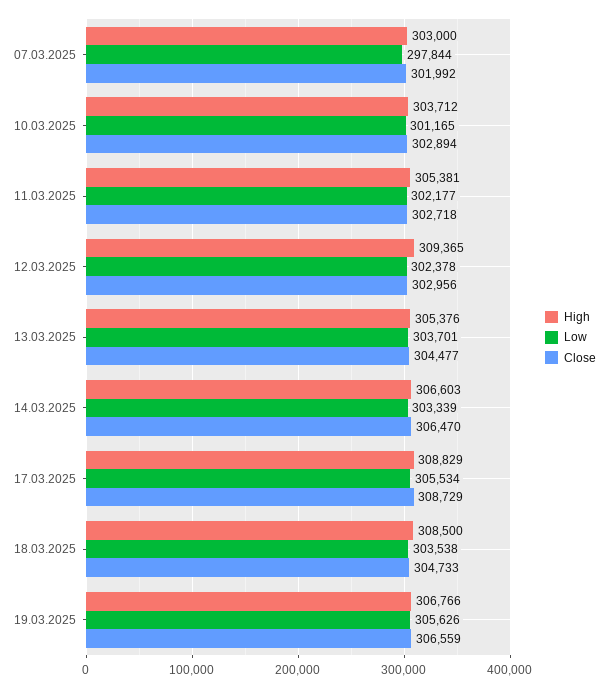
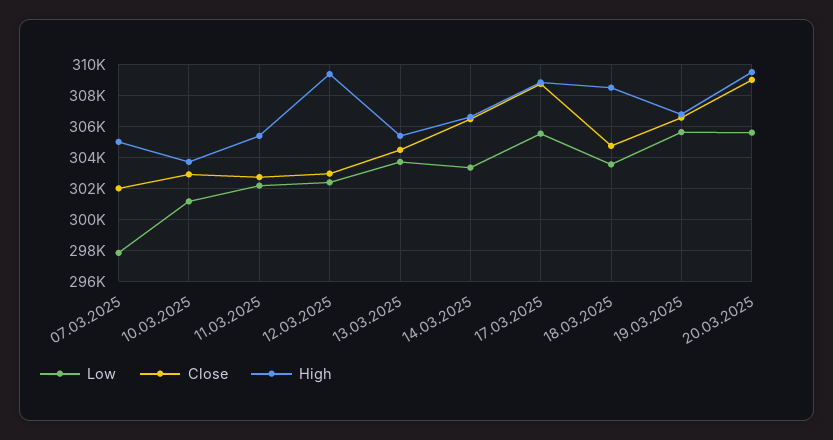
High, 07.03.2025: 303000 -> 305000
Low, 20.03.2025: none -> 305500
Close, 20.03.2025: none -> 309000
High, 20.03.2025: none -> 309500

